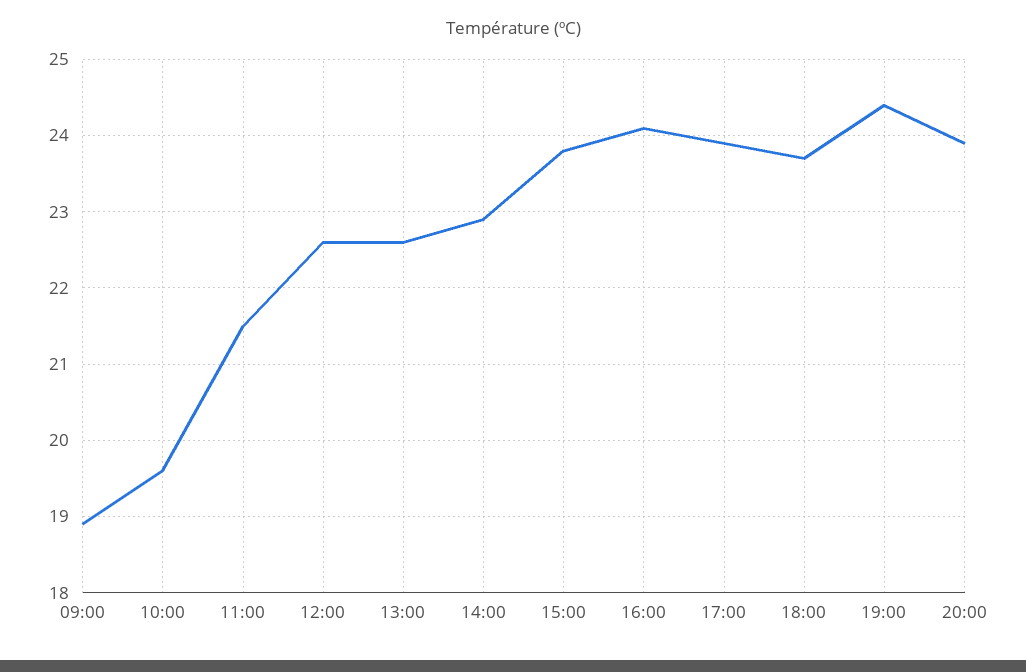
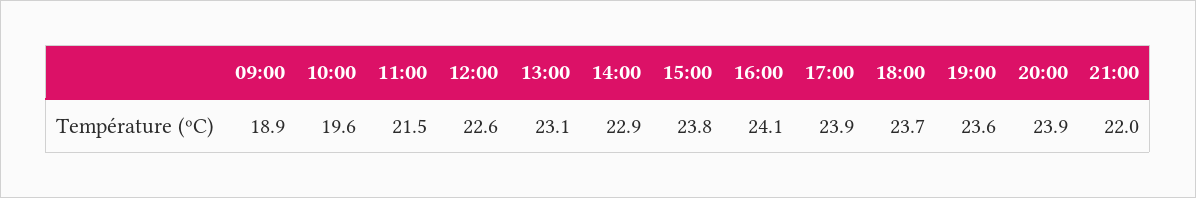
13:00: 22.6 -> 23.1
19:00: 24.4 -> 23.6
21:00: none -> 22

